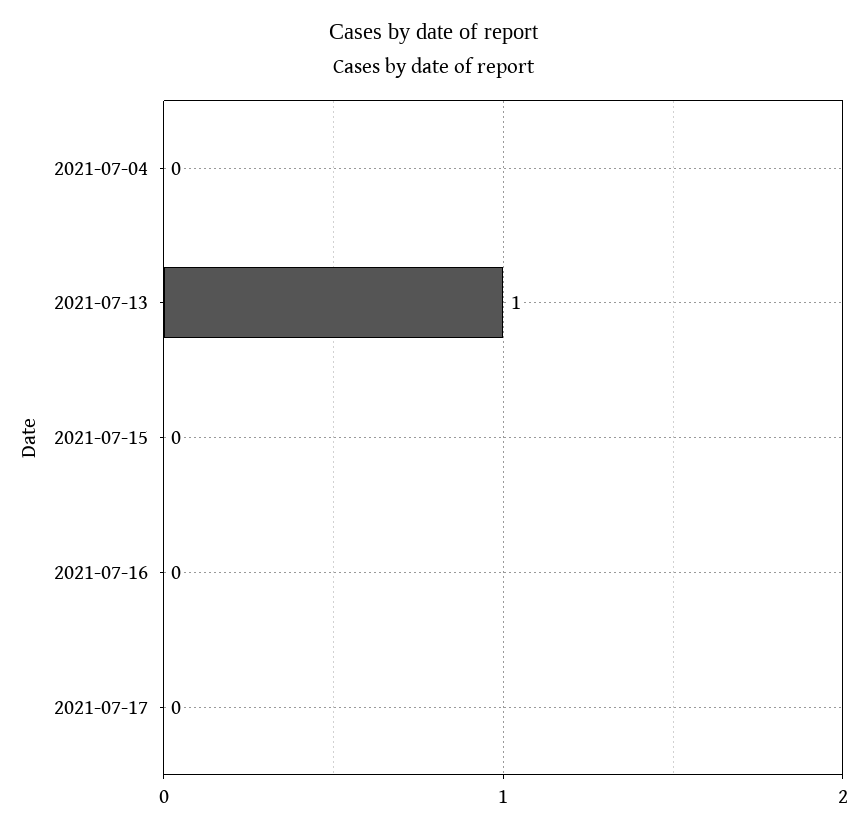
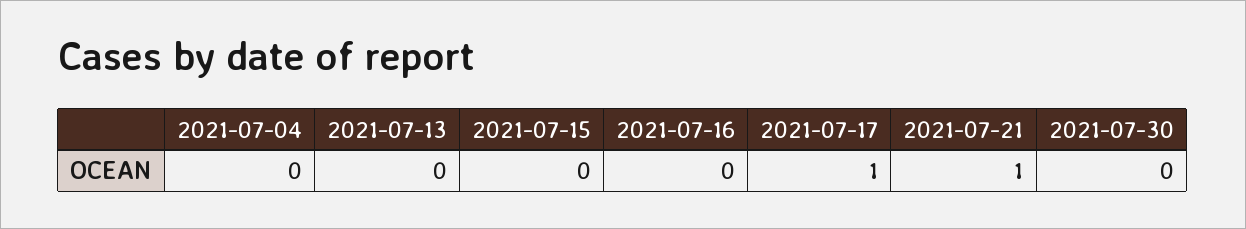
2021-07-13: 1 -> 0
2021-07-17: 0 -> 1
2021-07-21: none -> 1
2021-07-30: none -> 0

